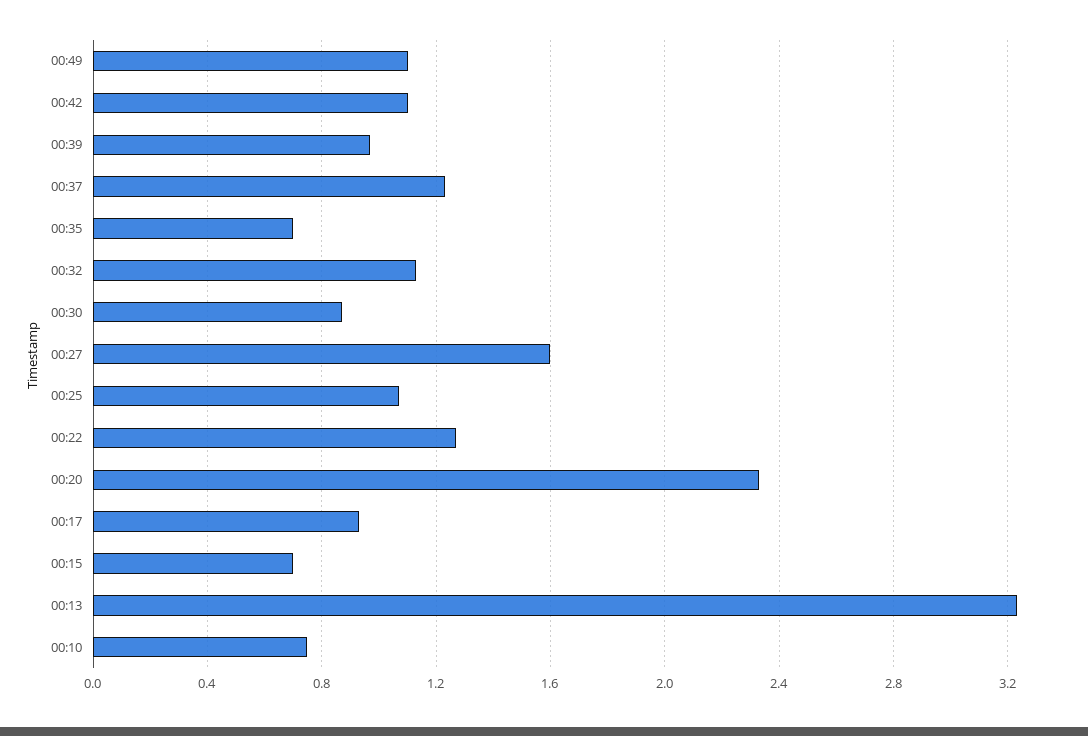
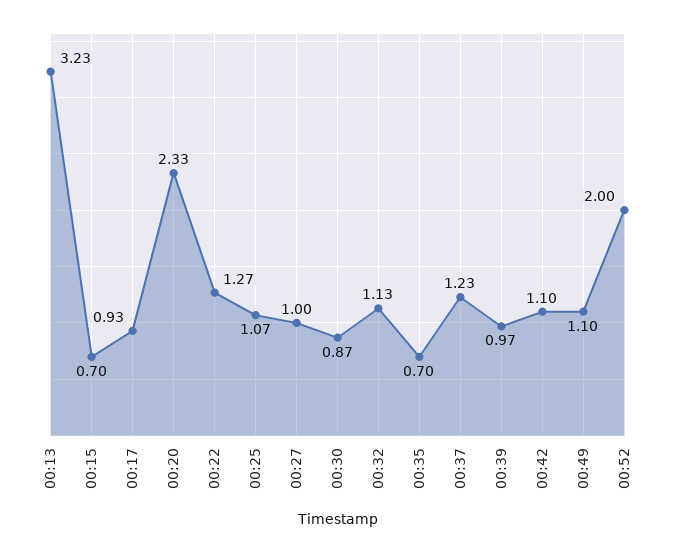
00:27: 1.6 -> 1
00:10: 0.75 -> none
00:52: none -> 2

